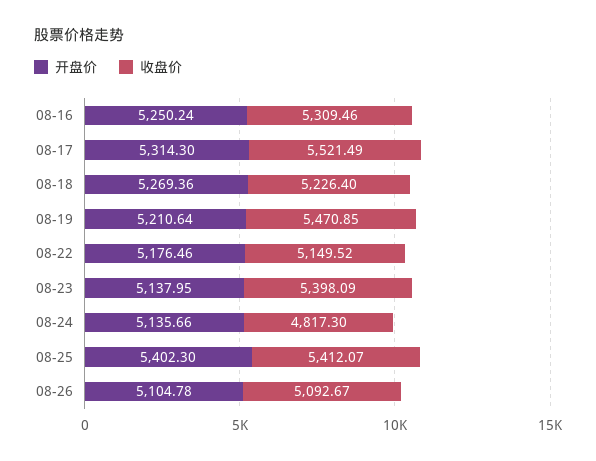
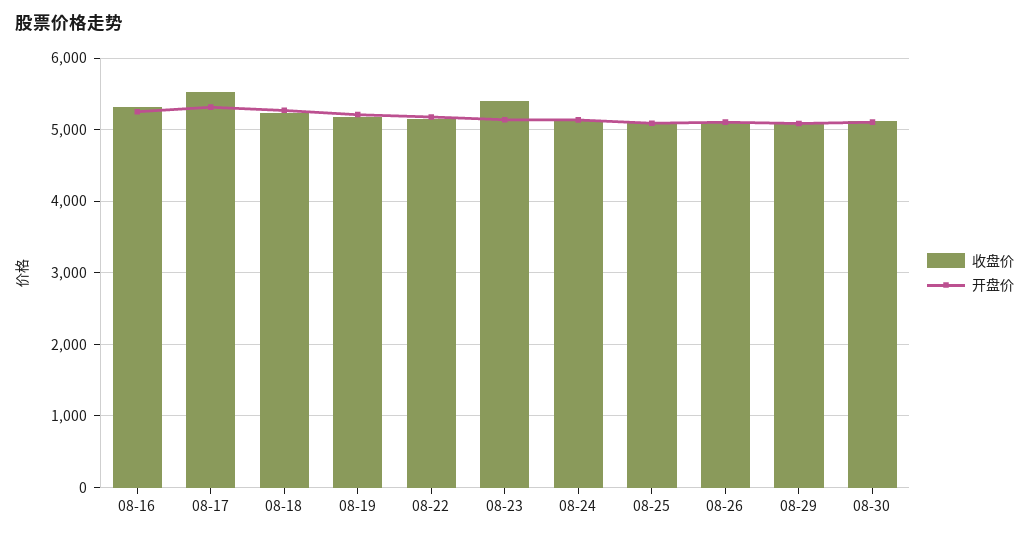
收盘价, 08-19: 5470.85 -> 5200
收盘价, 08-24: 4817.3 -> 5100
开盘价, 08-25: 5402.3 -> 5100
收盘价, 08-25: 5412.07 -> 5100
收盘价, 08-29: none -> 5100
开盘价, 08-29: none -> 5100
收盘价, 08-30: none -> 5100
开盘价, 08-30: none -> 5100

